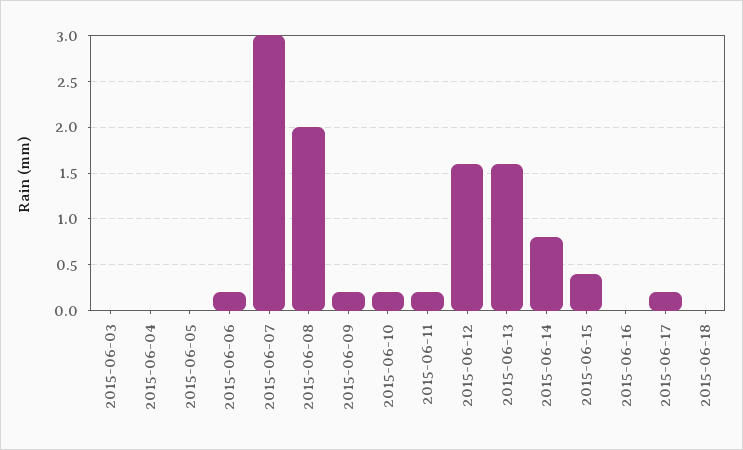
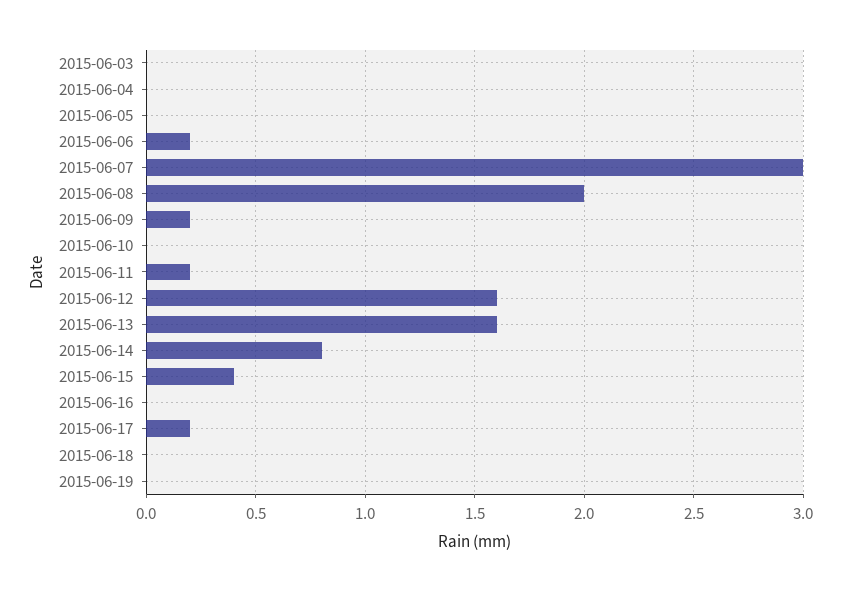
2015-06-10: 0.2 -> 0
2015-06-19: none -> 0

